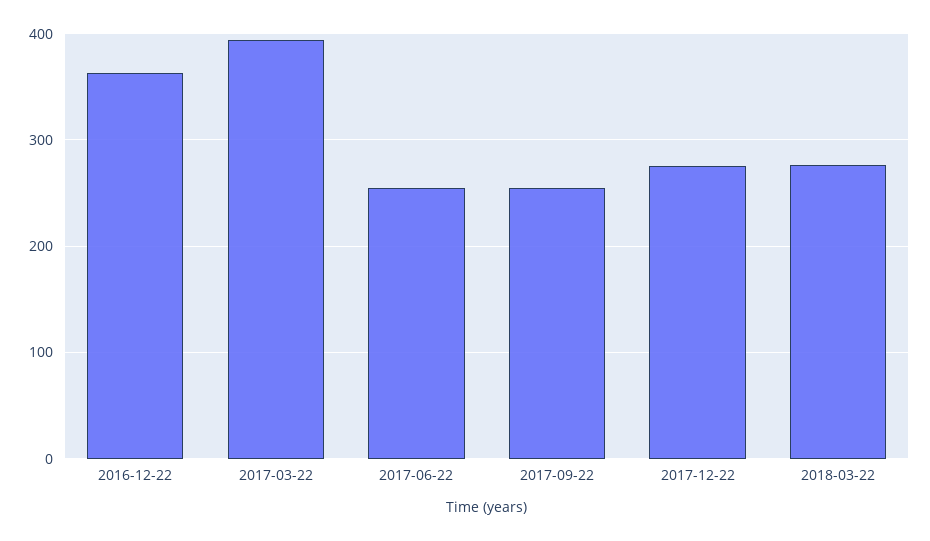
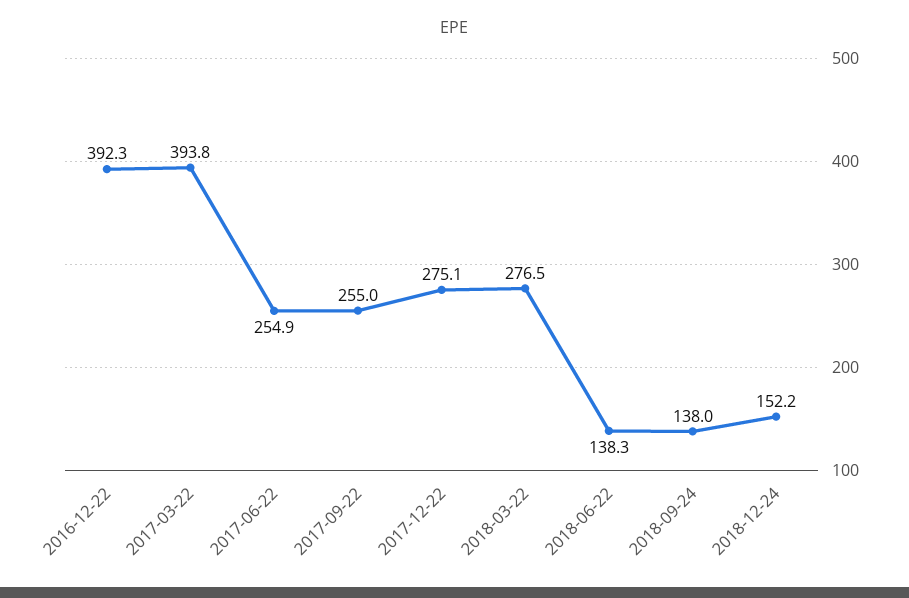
2016-12-22: 360 -> 392.3
2018-06-22: none -> 138.3
2018-09-24: none -> 138
2018-12-24: none -> 152.2

